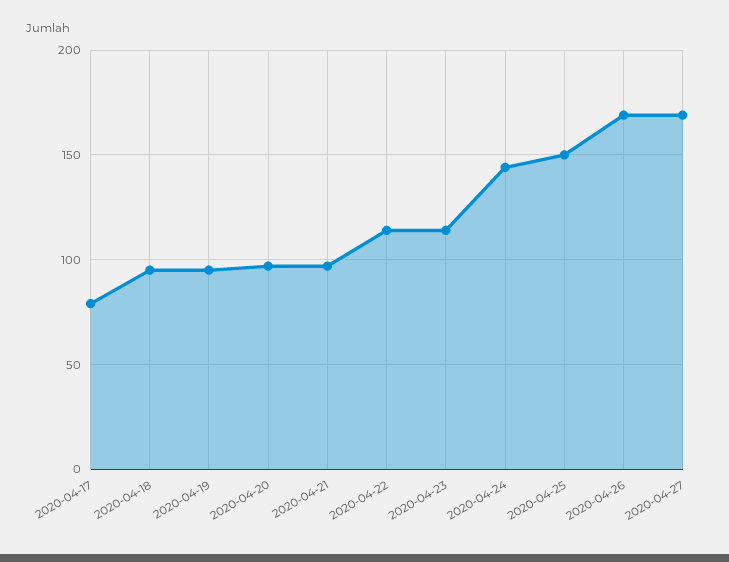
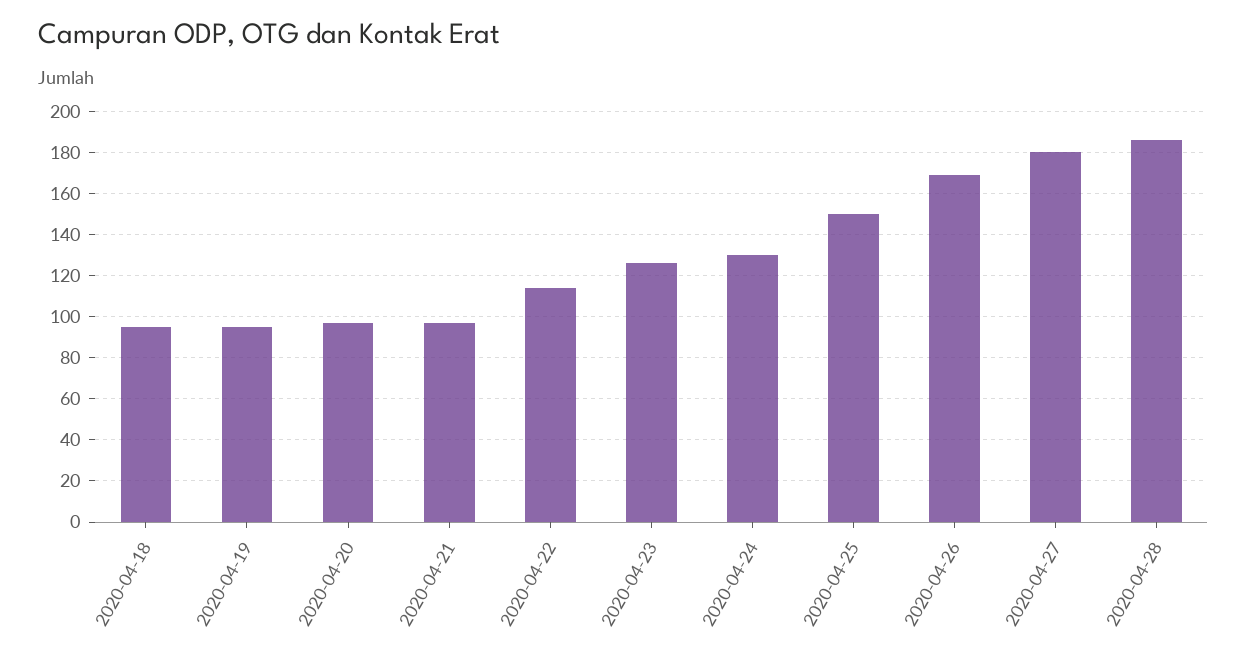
2020-04-17: 80 -> none
2020-04-23: 115 -> 125
2020-04-24: 145 -> 130
2020-04-27: 170 -> 180
2020-04-28: none -> 185

